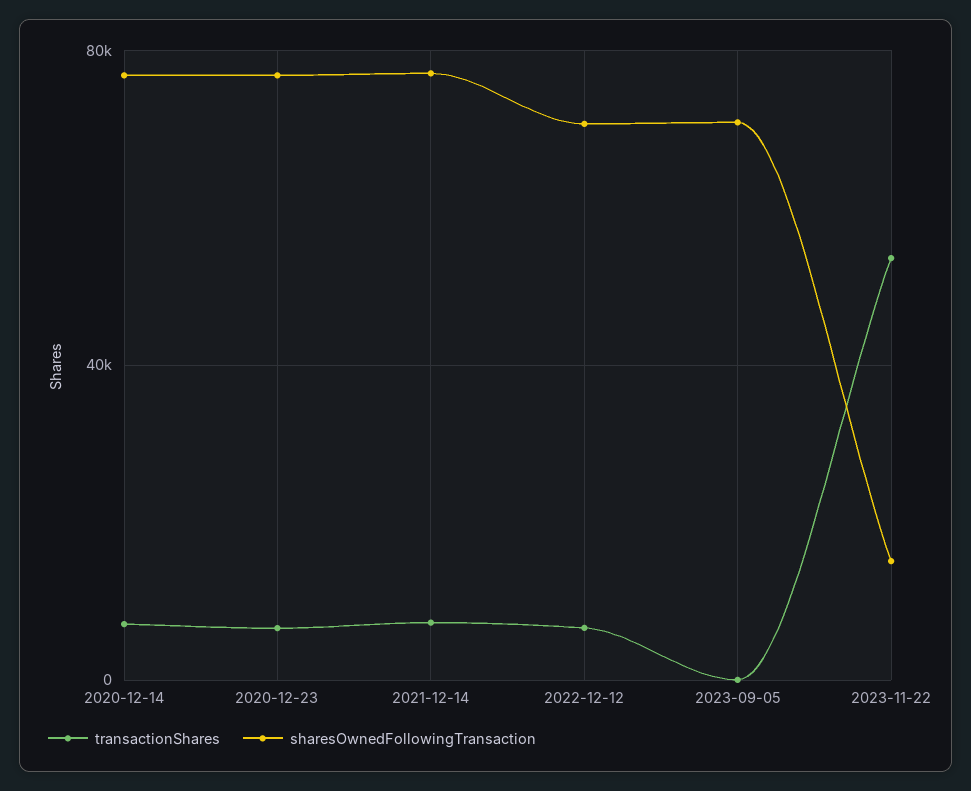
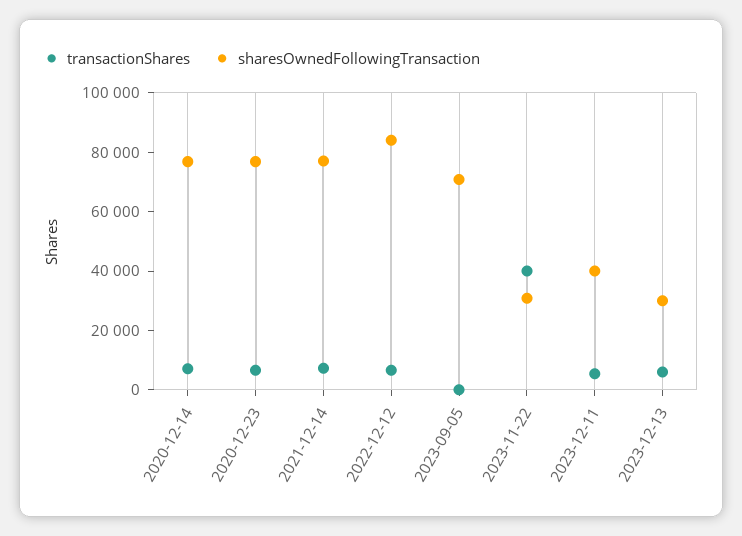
sharesOwnedFollowingTransaction, 2022-12-12: 70000 -> 85000
transactionShares, 2023-11-22: 55000 -> 40000
sharesOwnedFollowingTransaction, 2023-11-22: 15000 -> 30000
transactionShares, 2023-12-11: none -> 5000
sharesOwnedFollowingTransaction, 2023-12-11: none -> 40000
transactionShares, 2023-12-13: none -> 5000
sharesOwnedFollowingTransaction, 2023-12-13: none -> 30000

